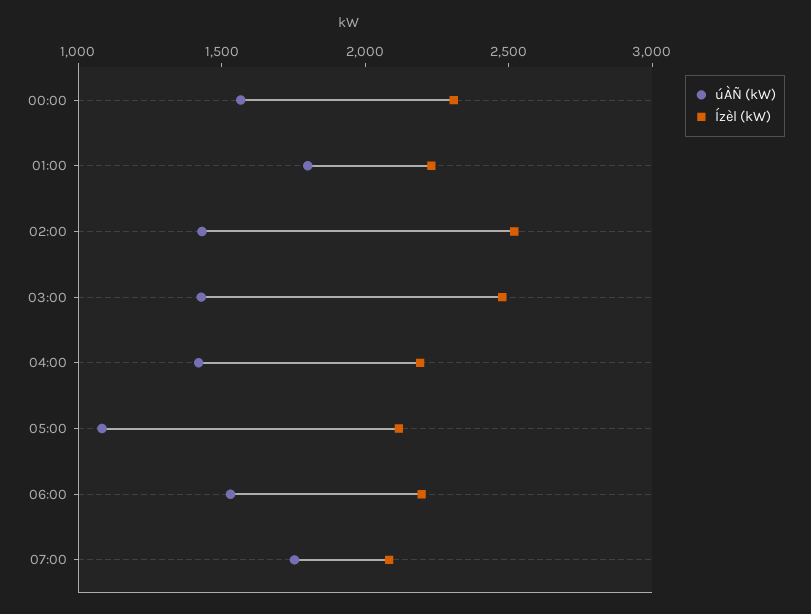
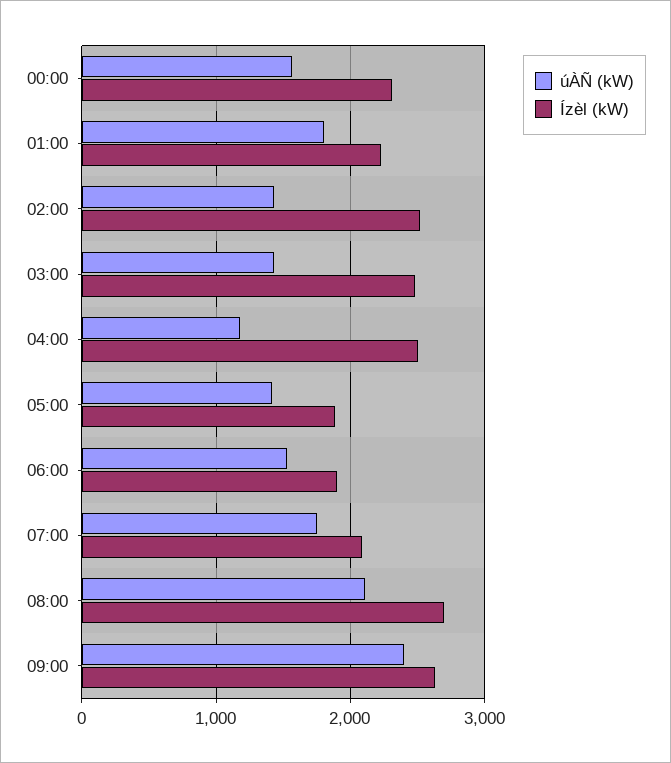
úÀÑ (kW), 04:00: 1400 -> 1200
Ízèl (kW), 04:00: 2200 -> 2500
úÀÑ (kW), 05:00: 1100 -> 1400
Ízèl (kW), 05:00: 2100 -> 1900
Ízèl (kW), 06:00: 2200 -> 1900
úÀÑ (kW), 08:00: none -> 2100
Ízèl (kW), 08:00: none -> 2700
úÀÑ (kW), 09:00: none -> 2400
Ízèl (kW), 09:00: none -> 2600

